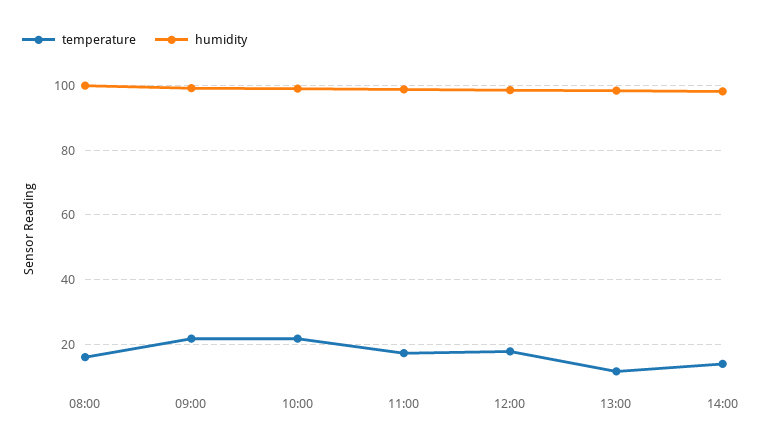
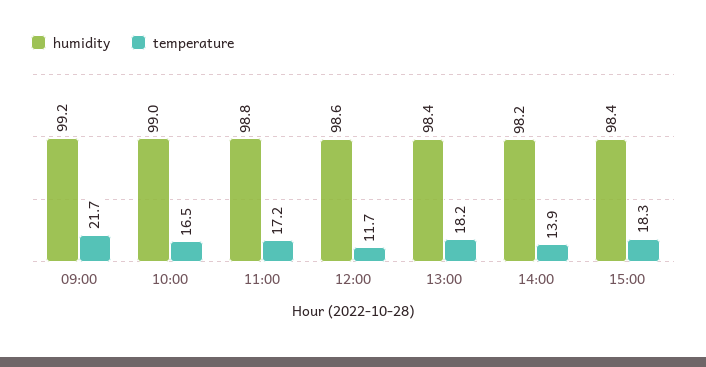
temperature, 08:00: 16 -> none
humidity, 08:00: 100 -> none
temperature, 10:00: 22 -> 16.5
temperature, 12:00: 18 -> 11.7
temperature, 13:00: 12 -> 18.2
humidity, 15:00: none -> 98.4
temperature, 15:00: none -> 18.3

